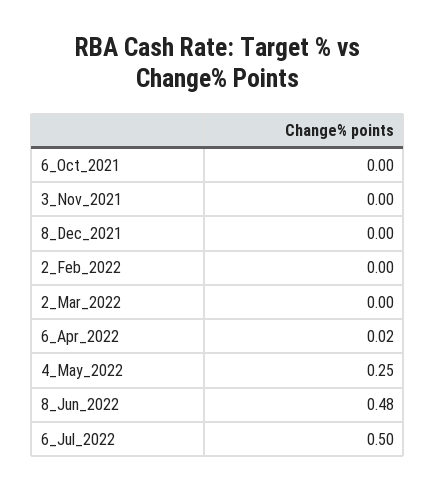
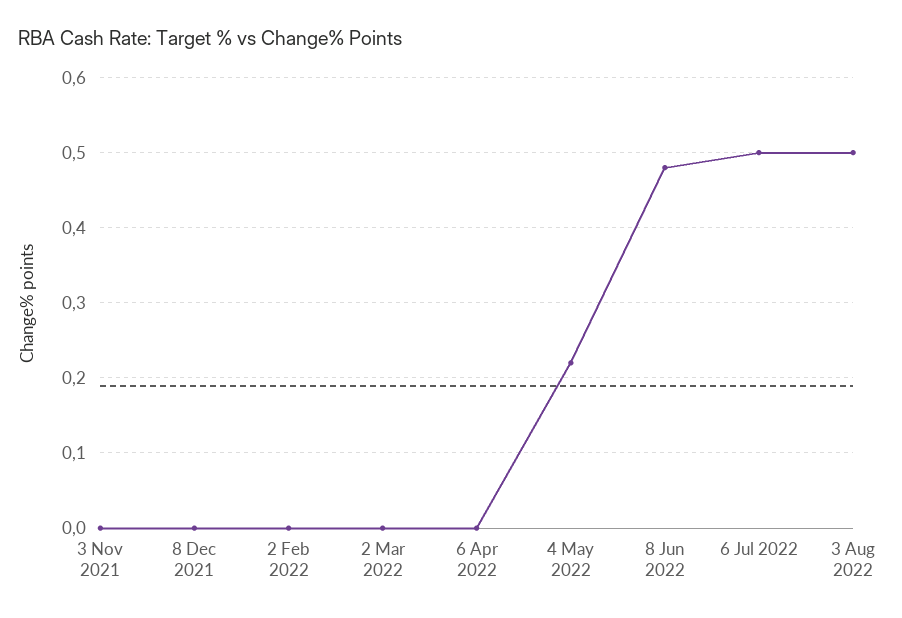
6_Oct_2021: 0 -> none
6_Apr_2022: 0.02 -> 0
4_May_2022: 0.25 -> 0.22
3 Aug 2022: none -> 0.5

